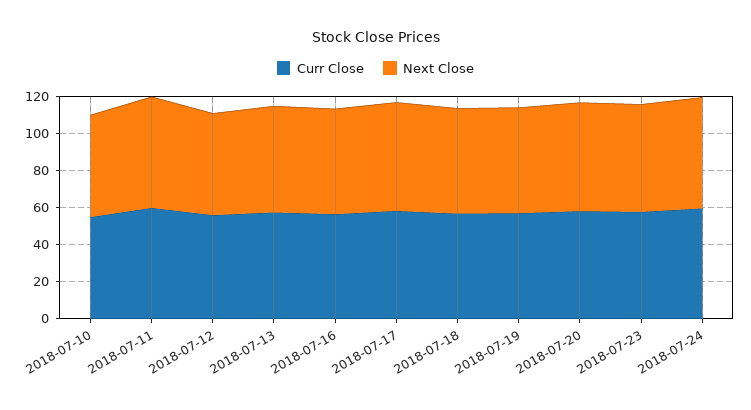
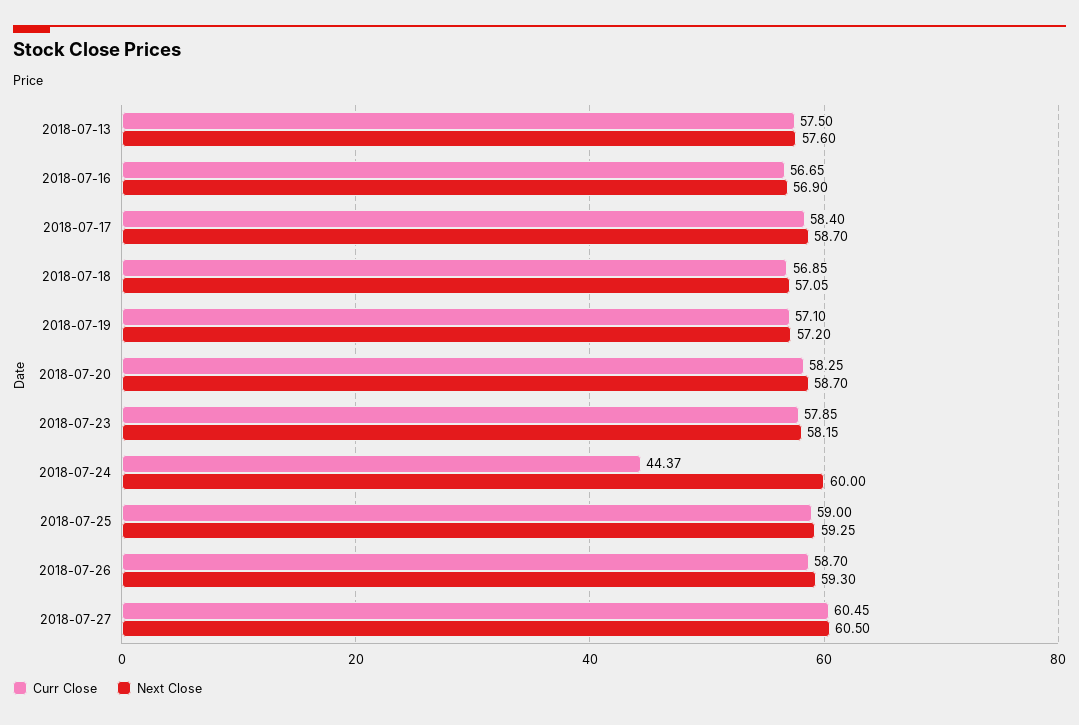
Curr Close, 2018-07-10: 55 -> none
Next Close, 2018-07-10: 55 -> none
Curr Close, 2018-07-11: 60 -> none
Next Close, 2018-07-11: 60 -> none
Curr Close, 2018-07-12: 55 -> none
Next Close, 2018-07-12: 55 -> none
Curr Close, 2018-07-24: 60 -> 44.37
Curr Close, 2018-07-25: none -> 59
Next Close, 2018-07-25: none -> 59.25
Curr Close, 2018-07-26: none -> 58.7
Next Close, 2018-07-26: none -> 59.3
Curr Close, 2018-07-27: none -> 60.45
Next Close, 2018-07-27: none -> 60.5

